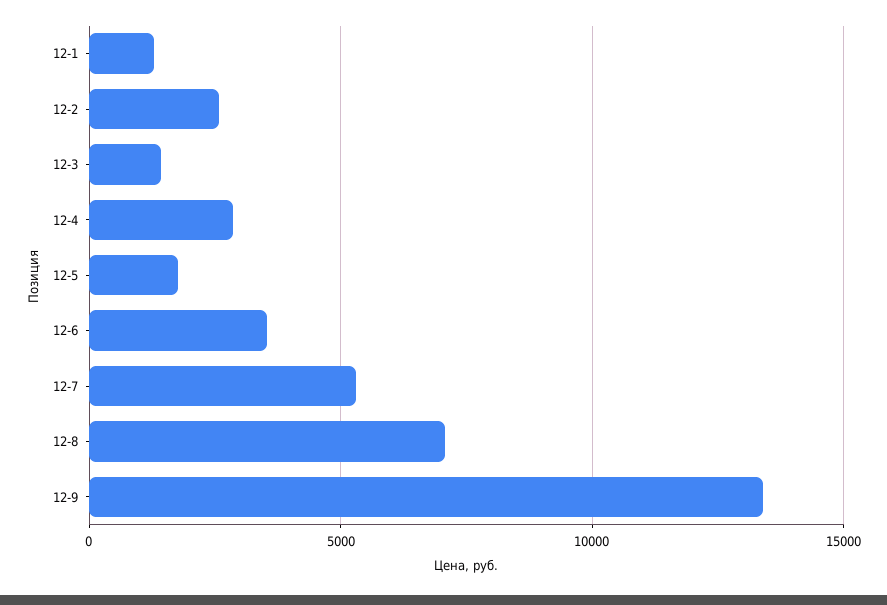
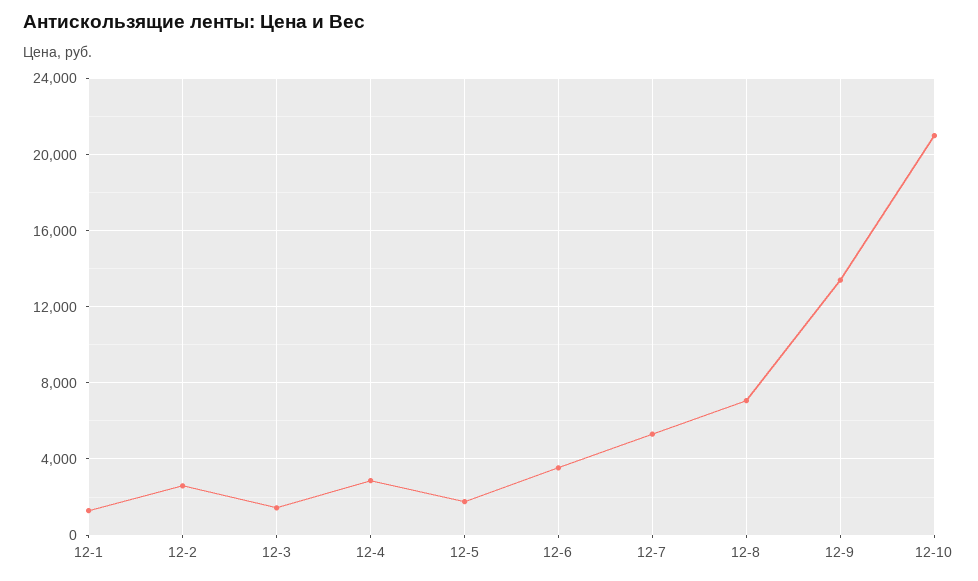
12-10: none -> 21000

